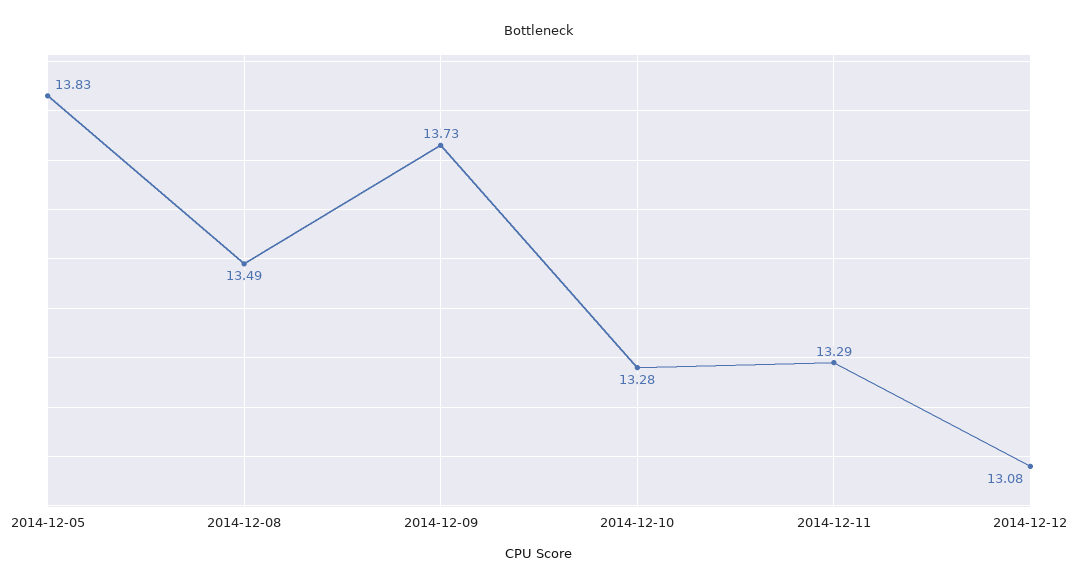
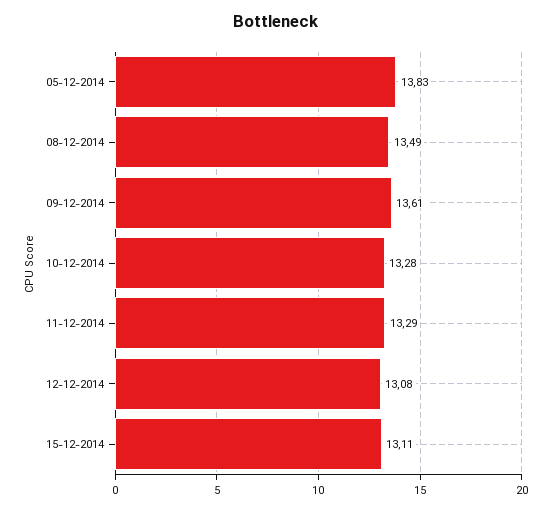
2014-12-09: 13.73 -> 13.61
15-12-2014: none -> 13.11

